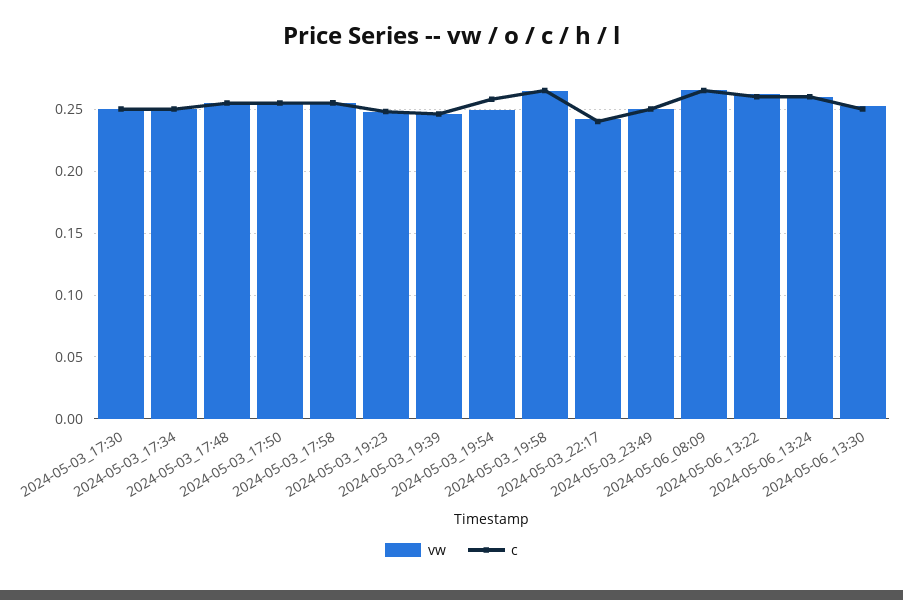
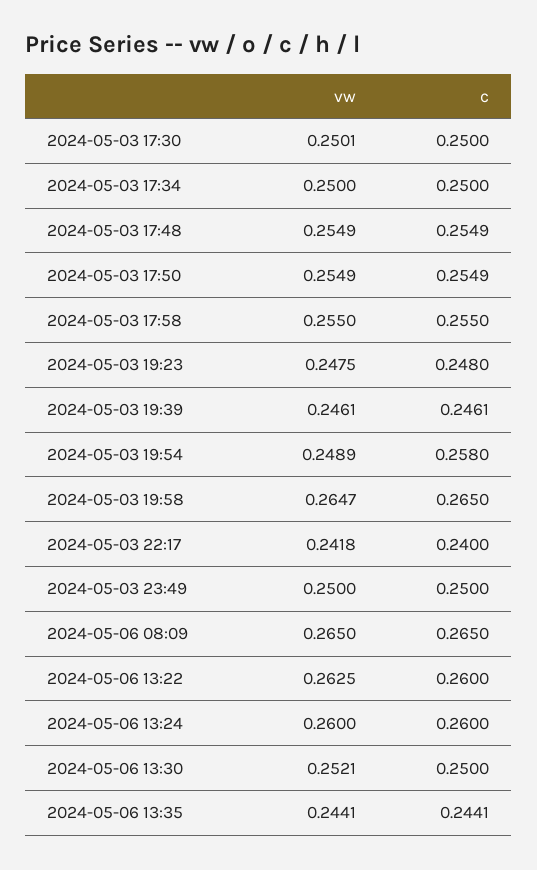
vw, 2024-05-06 13:35: none -> 0.2441
c, 2024-05-06 13:35: none -> 0.2441

